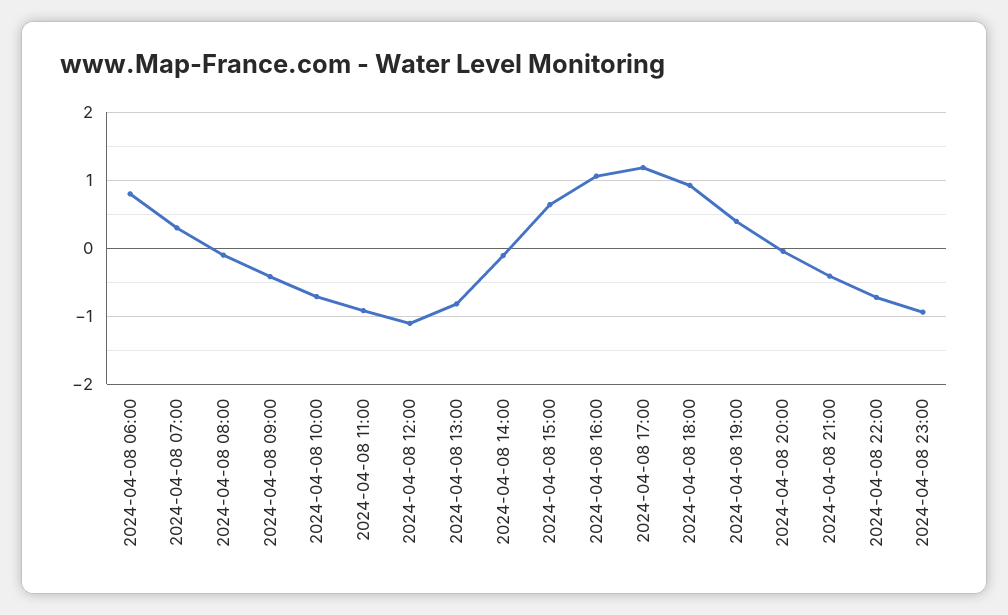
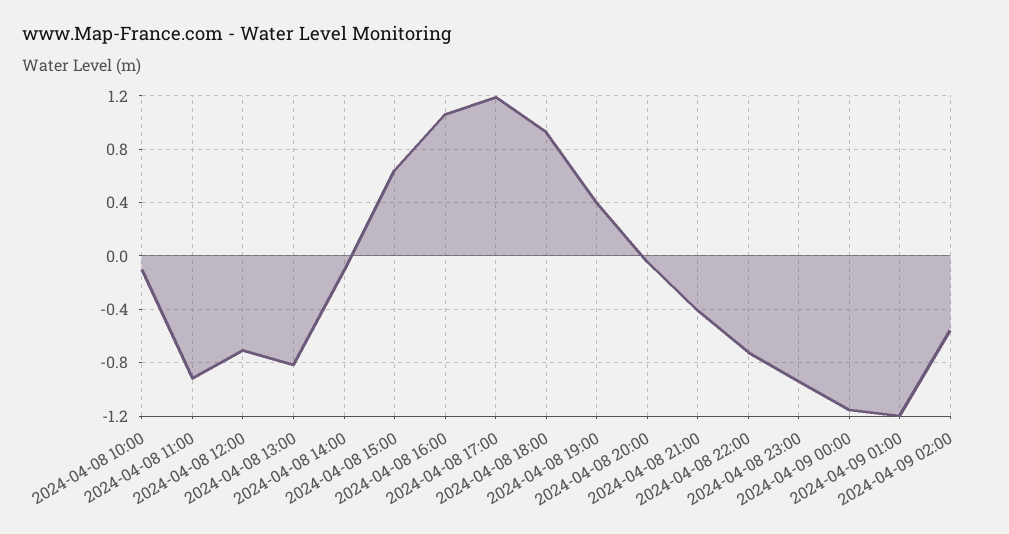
2024-04-08 06:00: 0.8 -> none
2024-04-08 07:00: 0.3 -> none
2024-04-08 08:00: -0.1 -> none
2024-04-08 09:00: -0.4 -> none
2024-04-08 10:00: -0.7 -> -0.1
2024-04-08 12:00: -1.1 -> -0.7
2024-04-09 00:00: none -> -1.15
2024-04-09 01:00: none -> -1.2
2024-04-09 02:00: none -> -0.55

